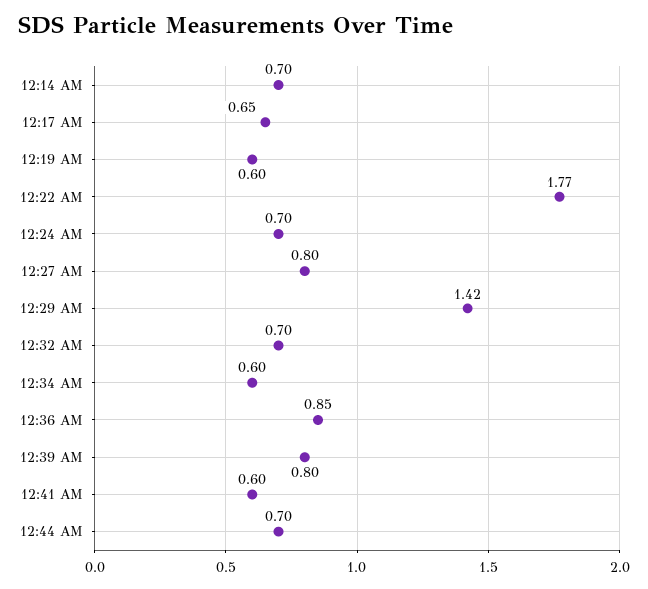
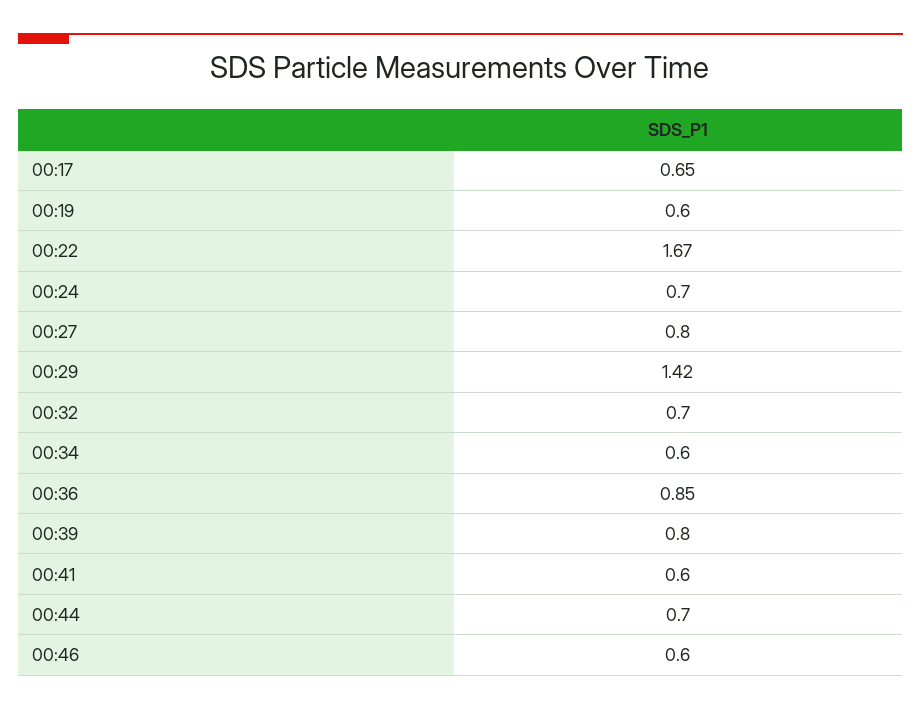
12:14 AM: 0.7 -> none
12:22 AM: 1.77 -> 1.67
00:46: none -> 0.6

